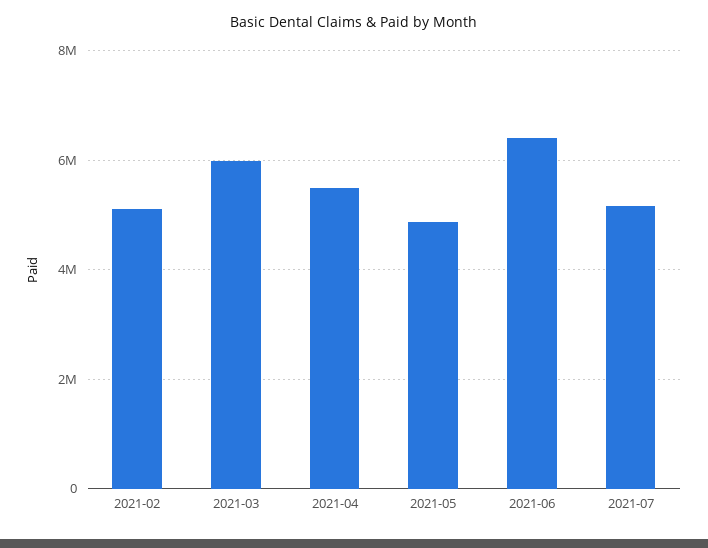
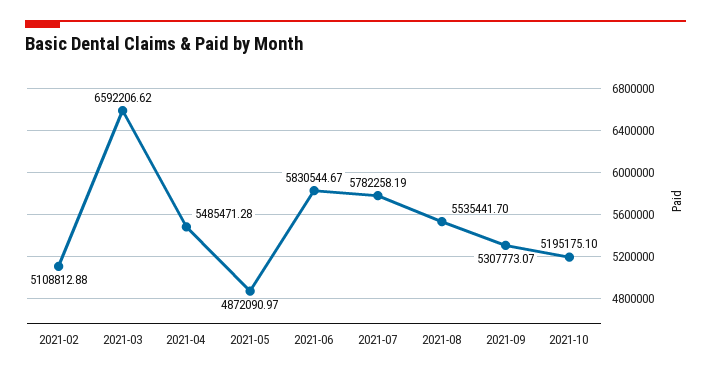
2021-03: 6000000 -> 6592206.62
2021-06: 6400000 -> 5830544.67
2021-07: 5200000 -> 5782258.19
2021-08: none -> 5535441.7
2021-09: none -> 5307773.07
2021-10: none -> 5195175.1

